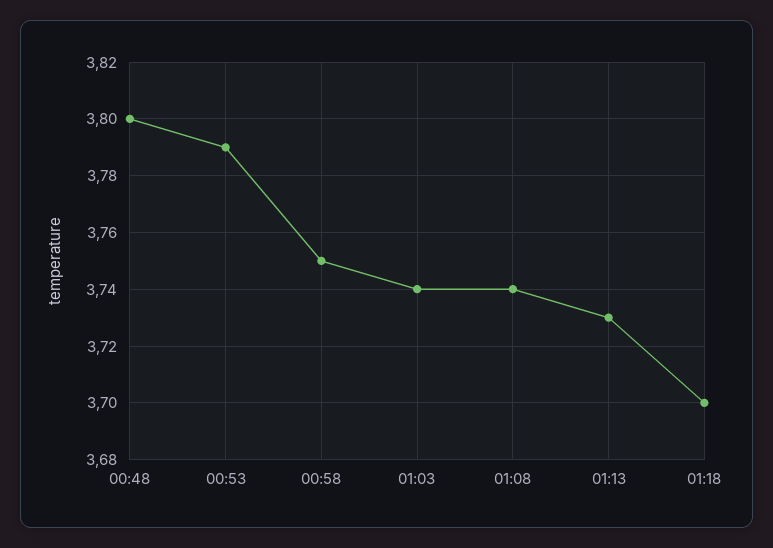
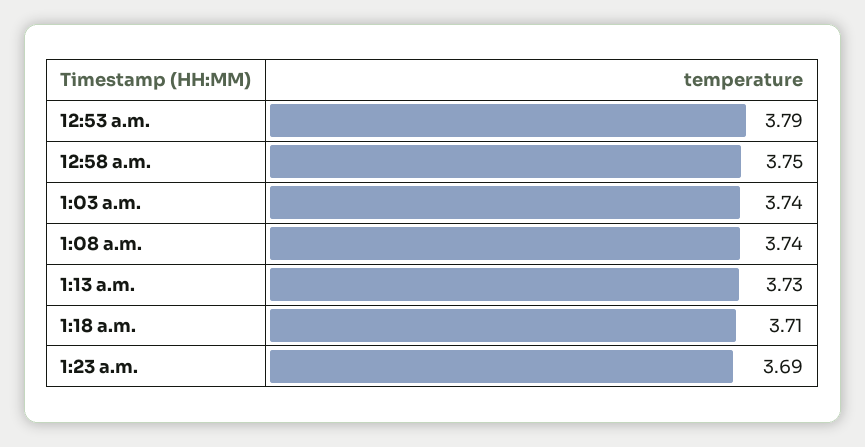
00:48: 3.8 -> none
01:18: 3.7 -> 3.71
1:23 a.m.: none -> 3.69

